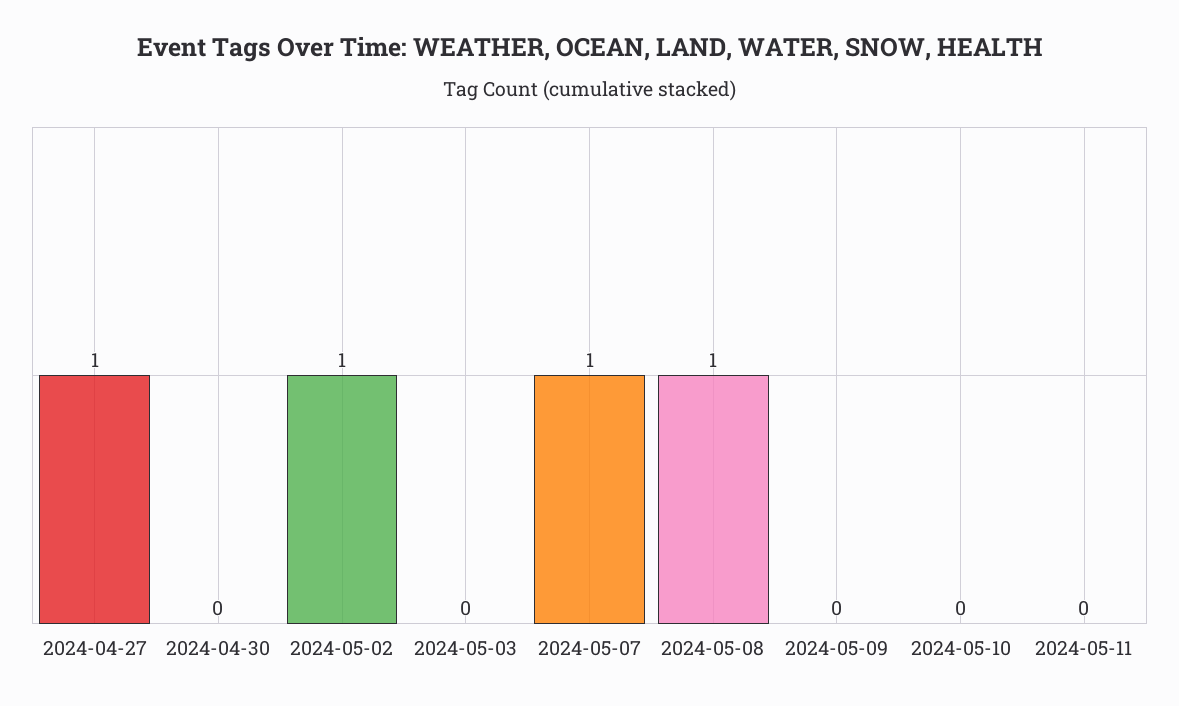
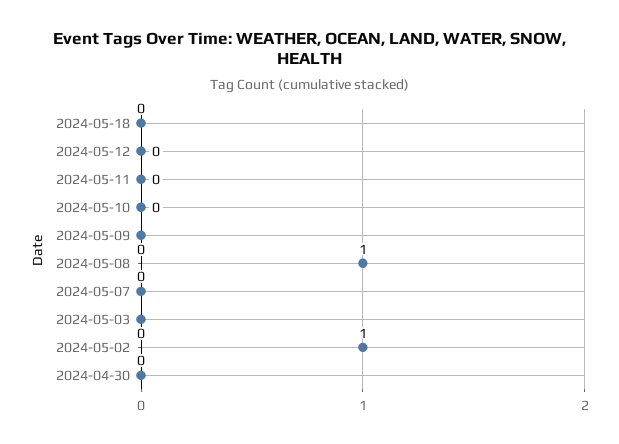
2024-04-27: 1 -> none
2024-05-07: 1 -> 0
2024-05-18: none -> 0
2024-05-12: none -> 0

